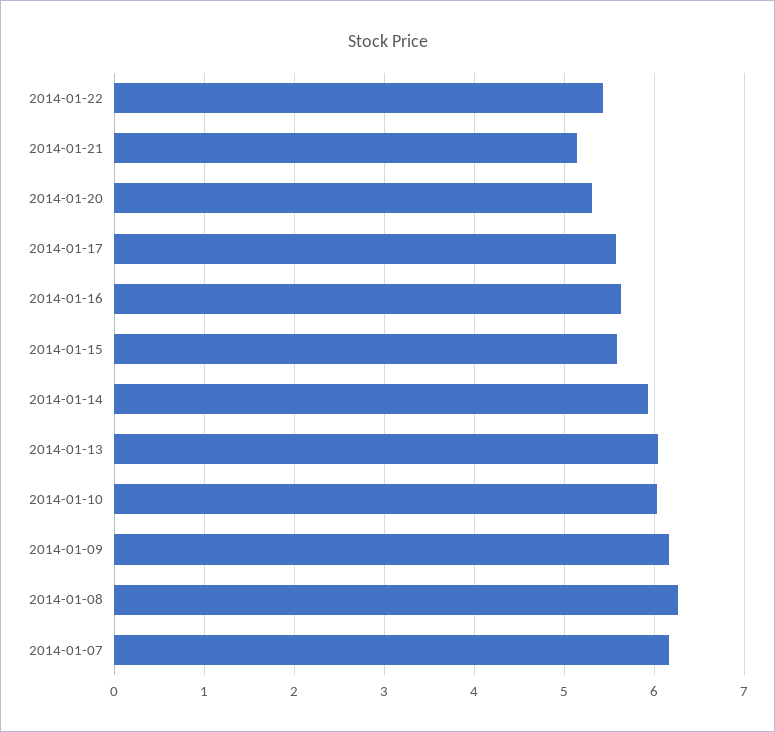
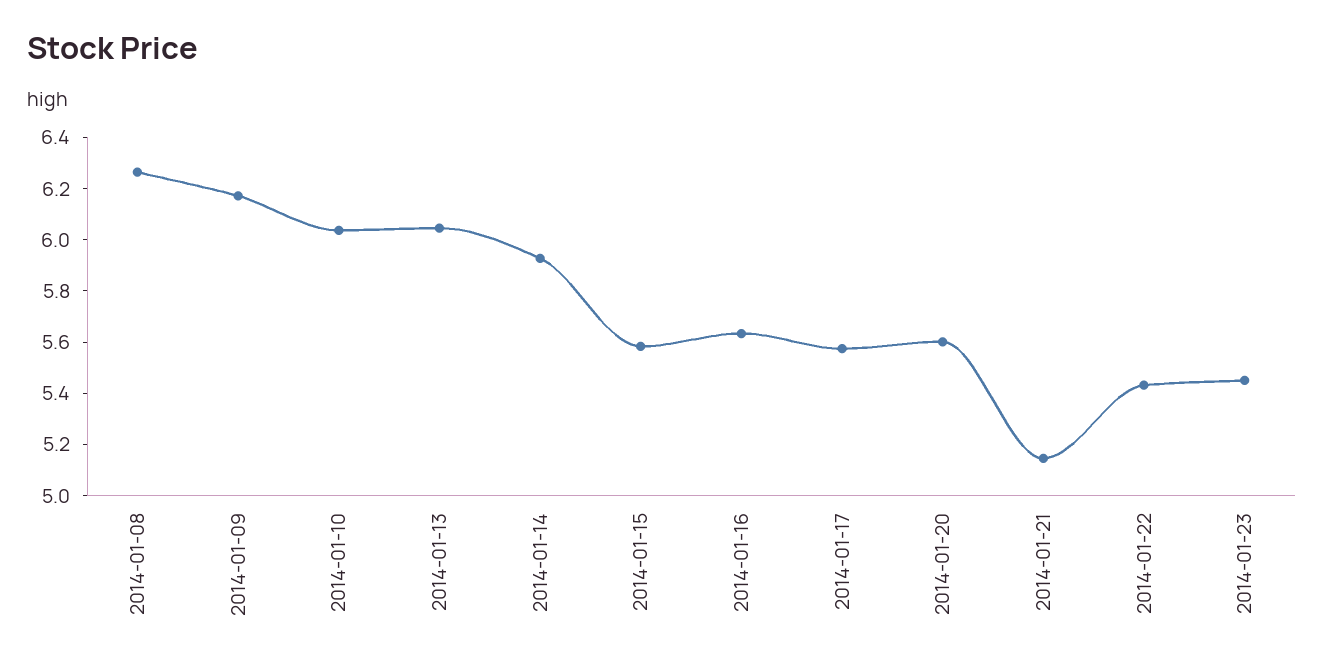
2014-01-20: 5.3 -> 5.6
2014-01-07: 6.2 -> none
2014-01-23: none -> 5.45

